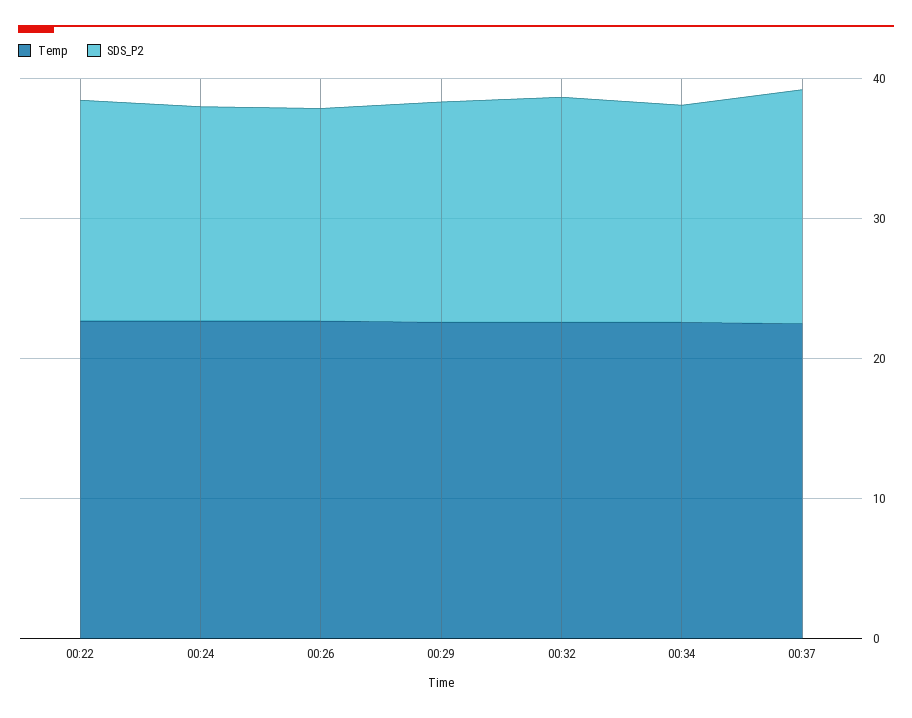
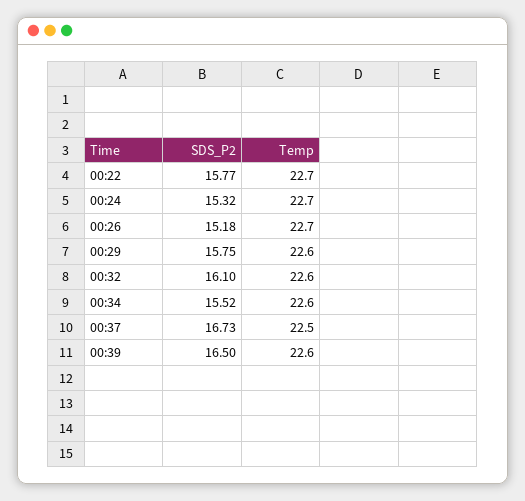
SDS_P2, 00:39: none -> 16.5
Temp, 00:39: none -> 22.6

